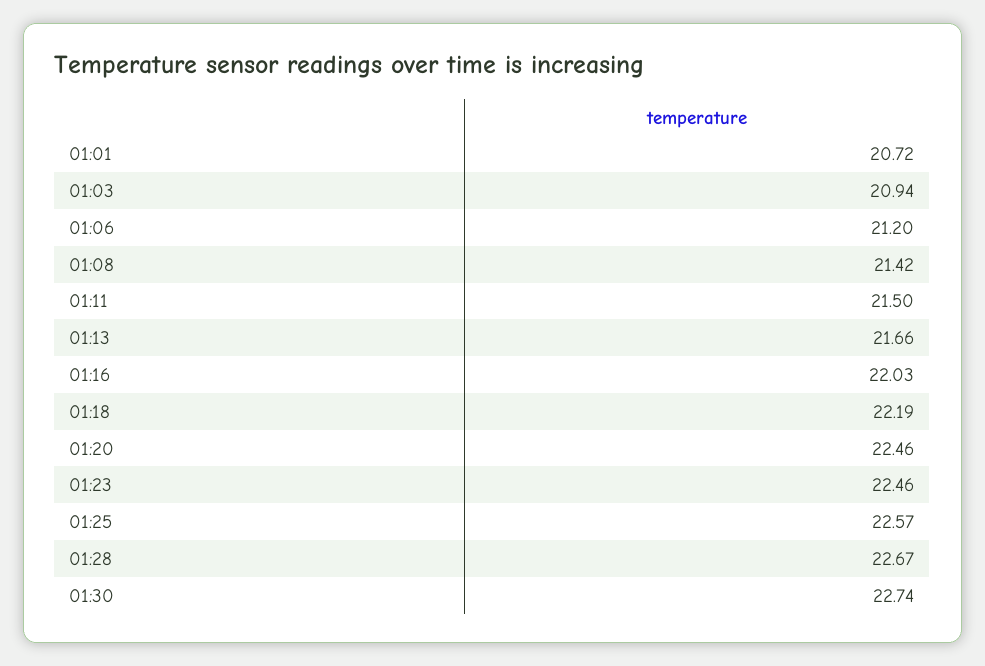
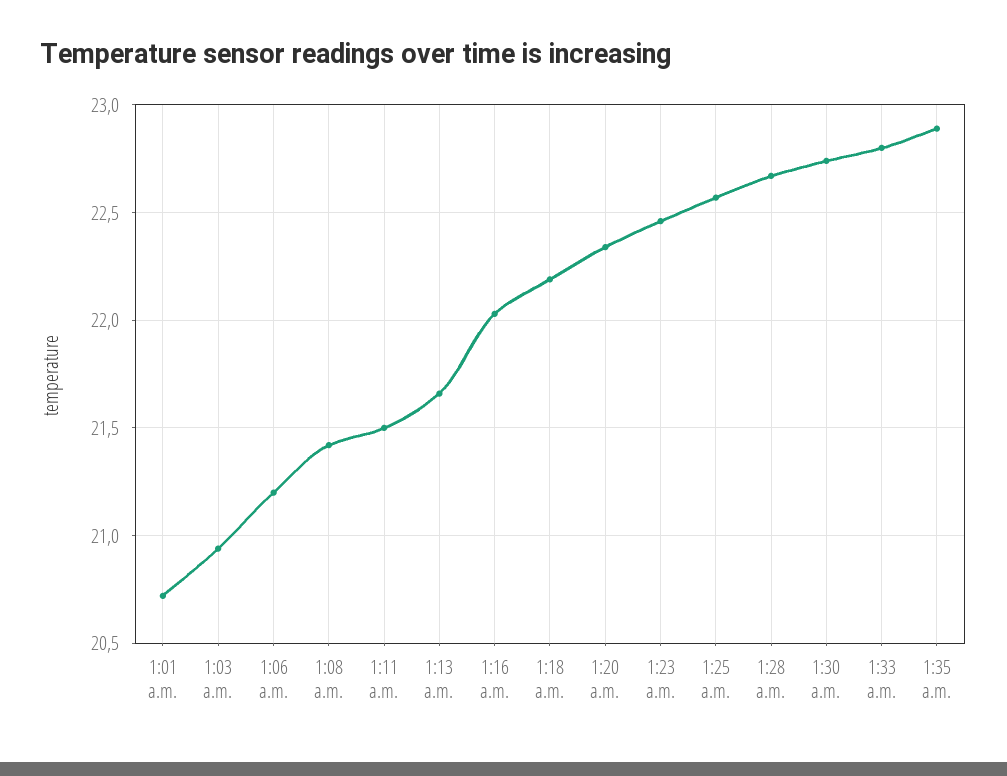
01:20: 22.46 -> 22.35
1:33 a.m.: none -> 22.8
1:35 a.m.: none -> 22.9

